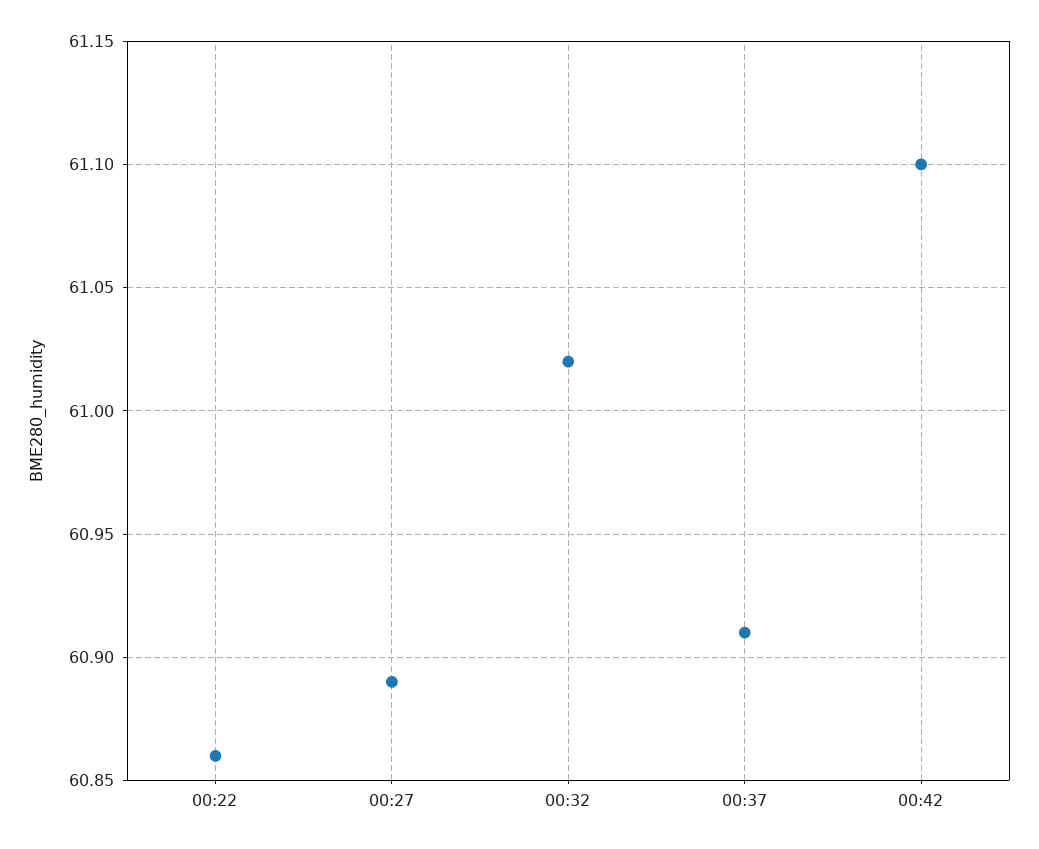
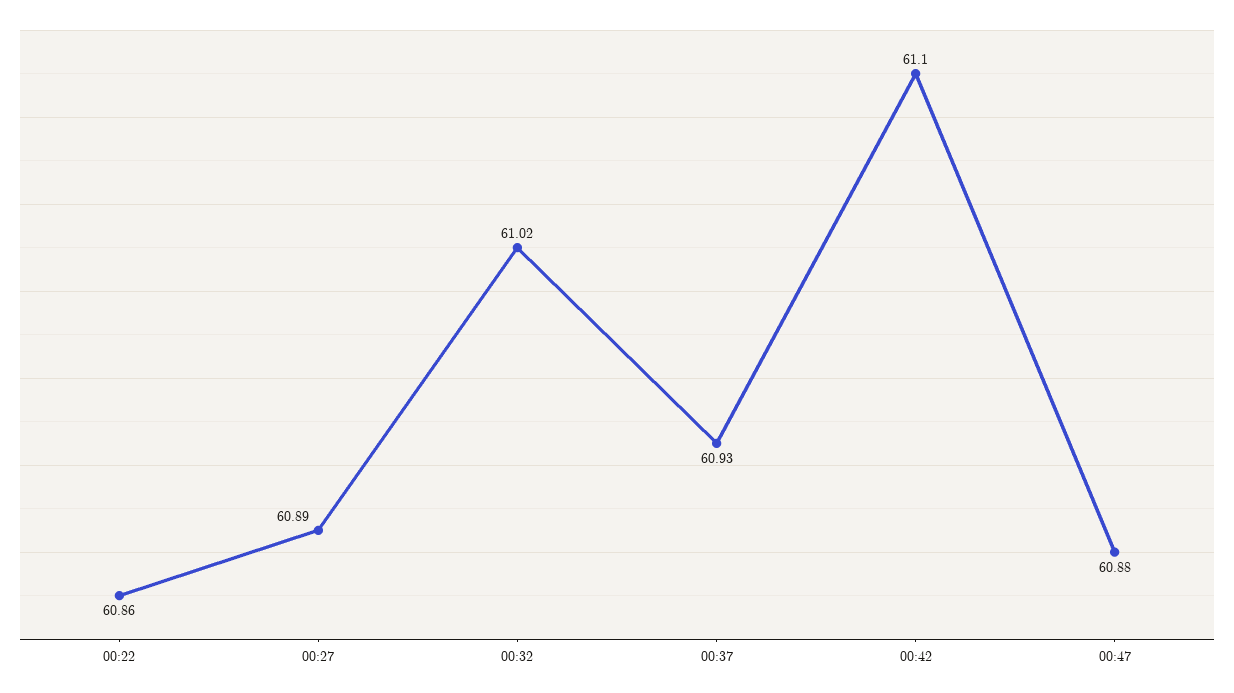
00:37: 60.91 -> 60.93
00:47: none -> 60.88

